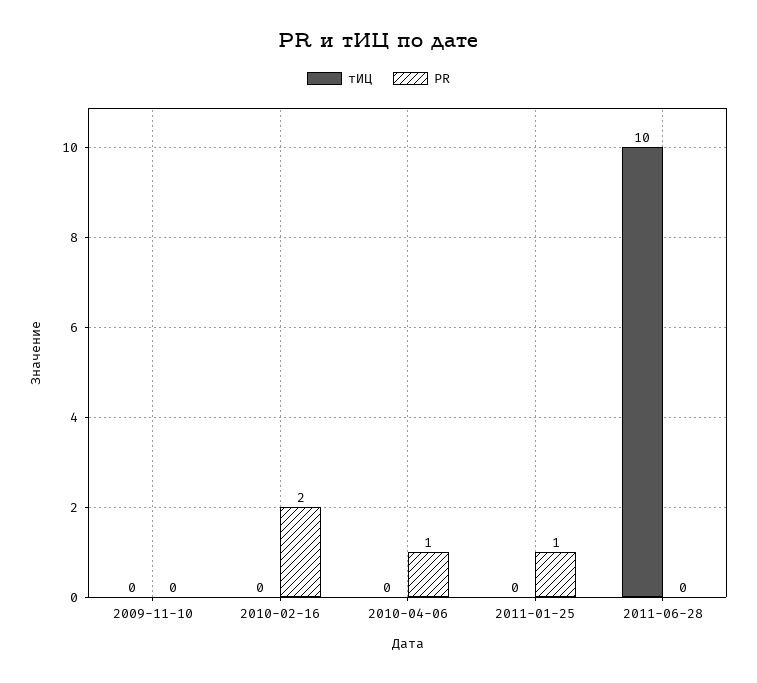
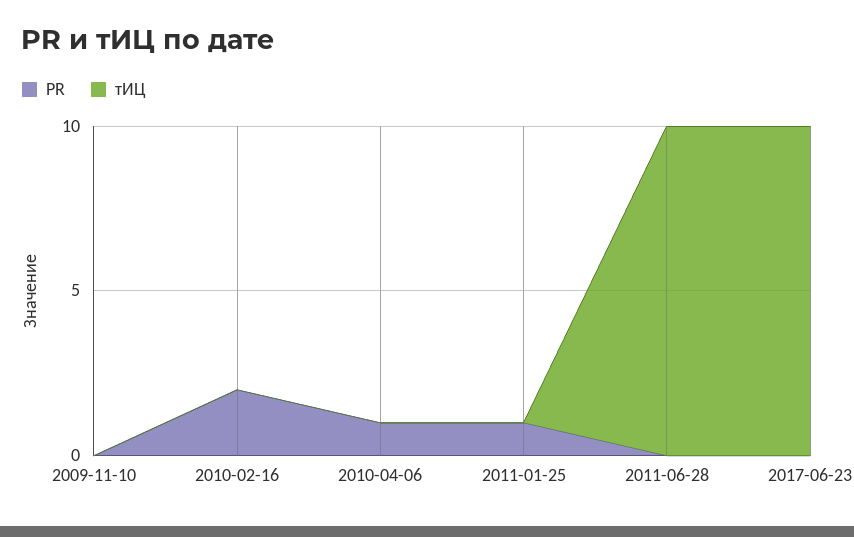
PR, 2017-06-23: none -> 0
тИЦ, 2017-06-23: none -> 10

